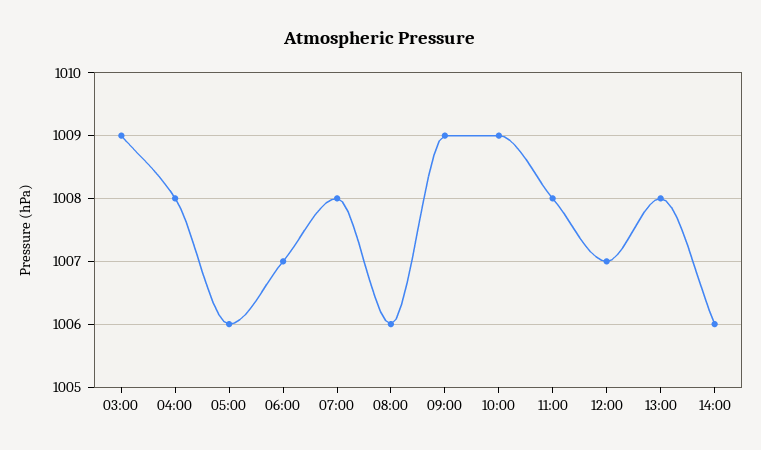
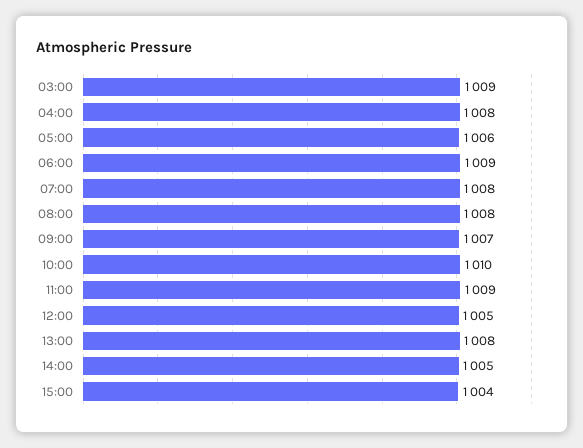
06:00: 1007 -> 1009
08:00: 1006 -> 1008
09:00: 1009 -> 1007
10:00: 1009 -> 1010
11:00: 1008 -> 1009
12:00: 1007 -> 1005
14:00: 1006 -> 1005
15:00: none -> 1004

